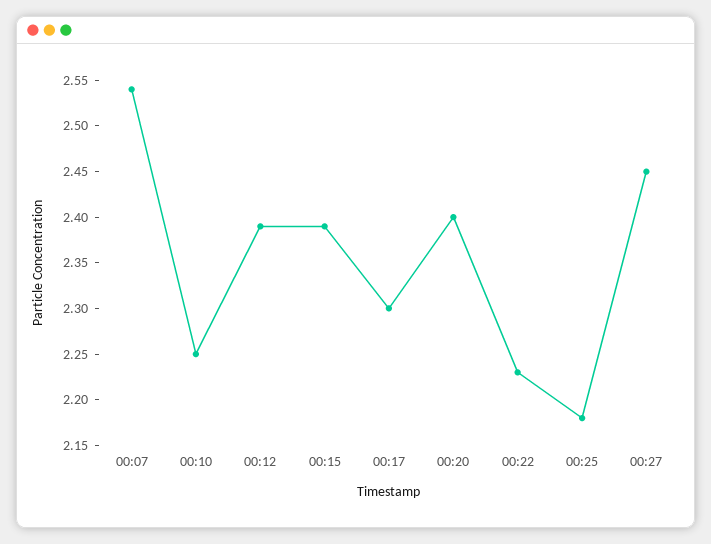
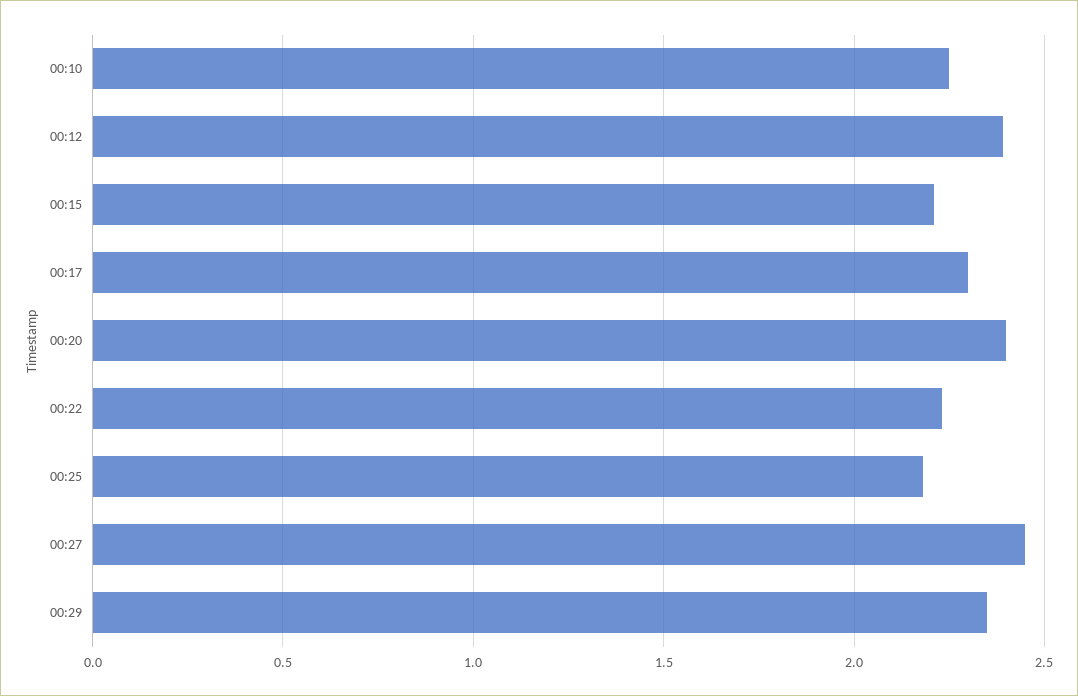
00:07: 2.54 -> none
00:15: 2.39 -> 2.2
00:29: none -> 2.35

